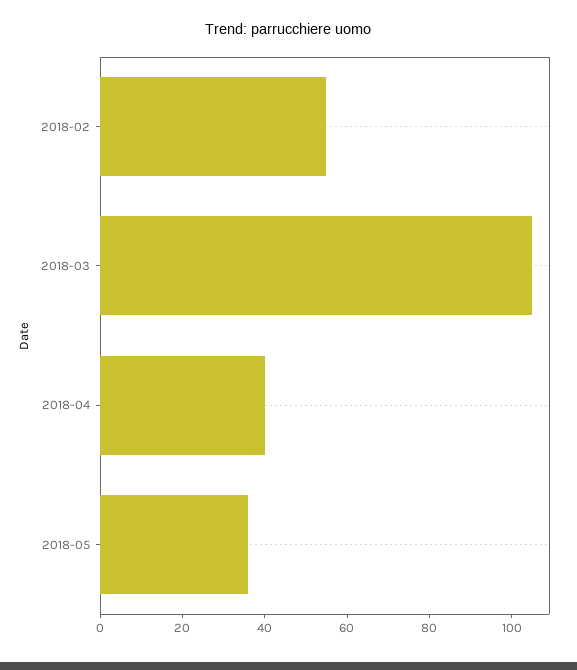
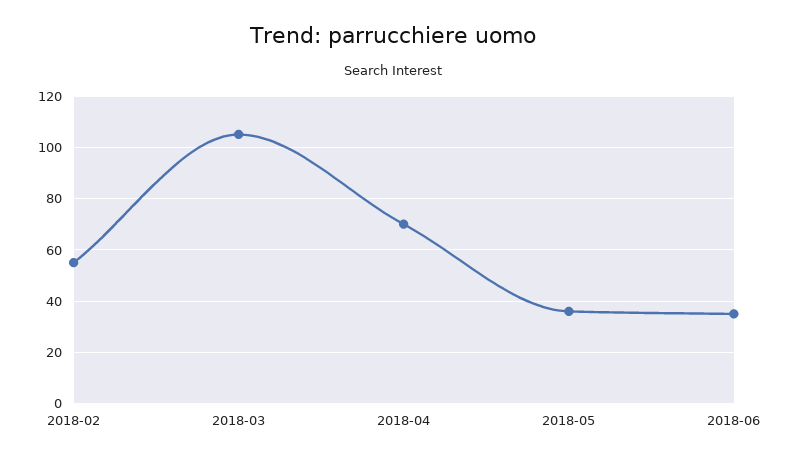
2018-04: 40 -> 70
2018-06: none -> 35

